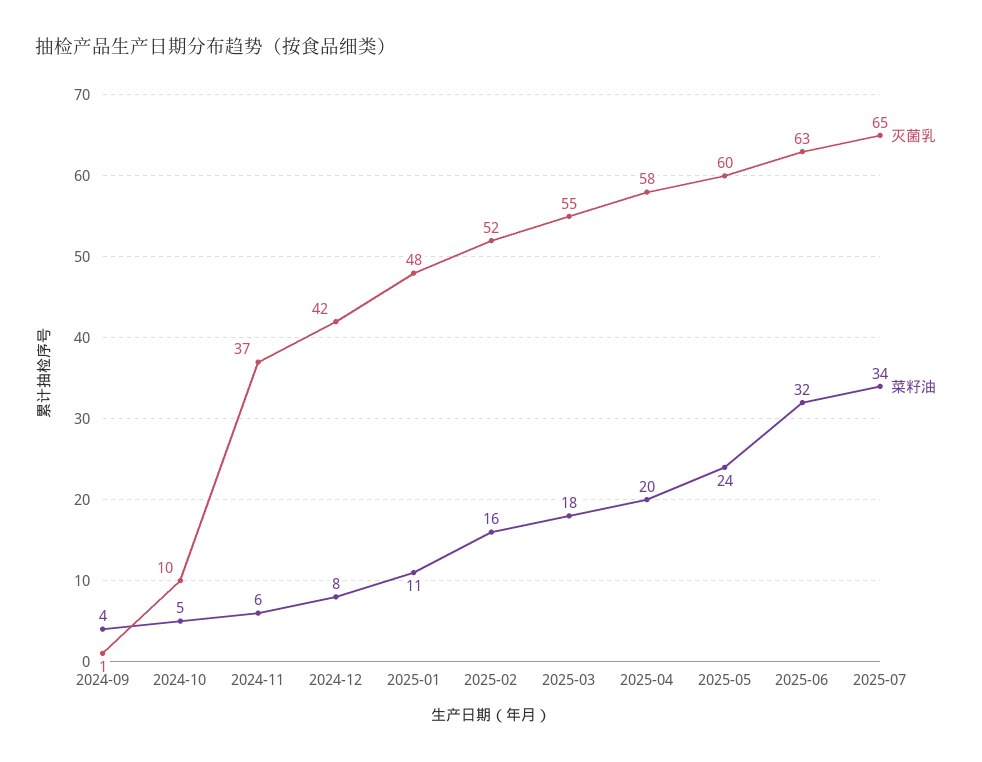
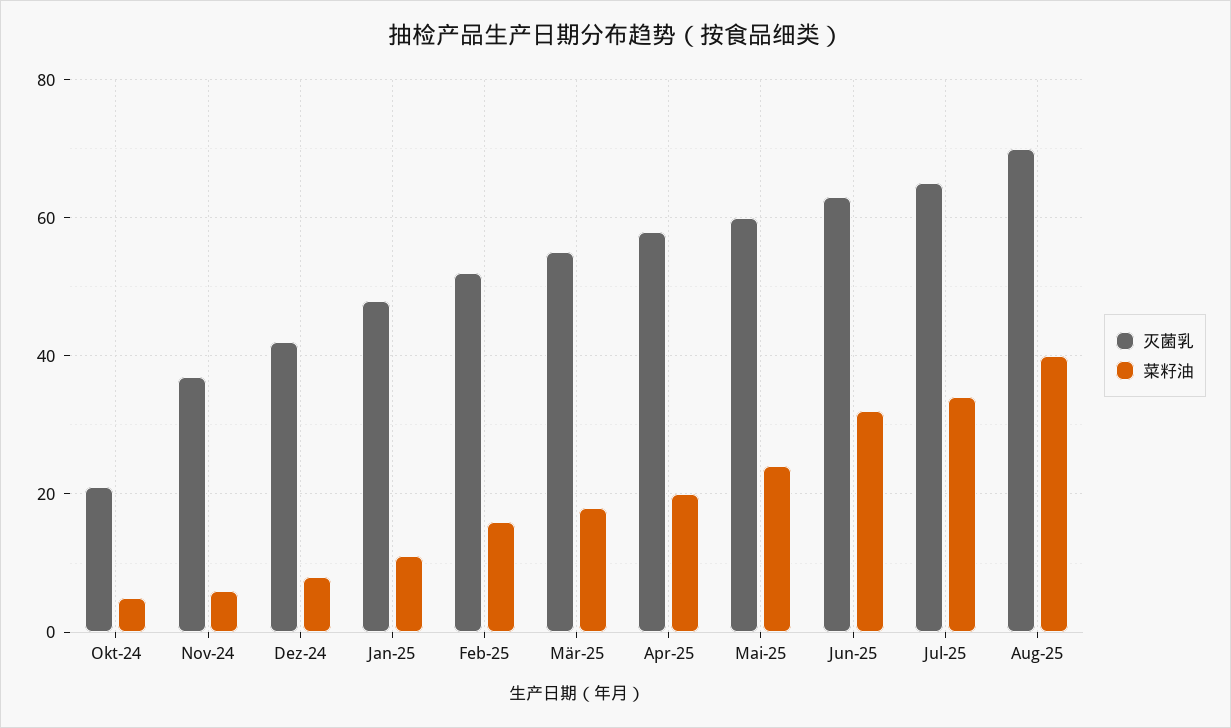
灭菌乳, 2024-09: 1 -> none
菜籽油, 2024-09: 4 -> none
灭菌乳, 2024-10: 10 -> 20
灭菌乳, Aug-25: none -> 70
菜籽油, Aug-25: none -> 40

